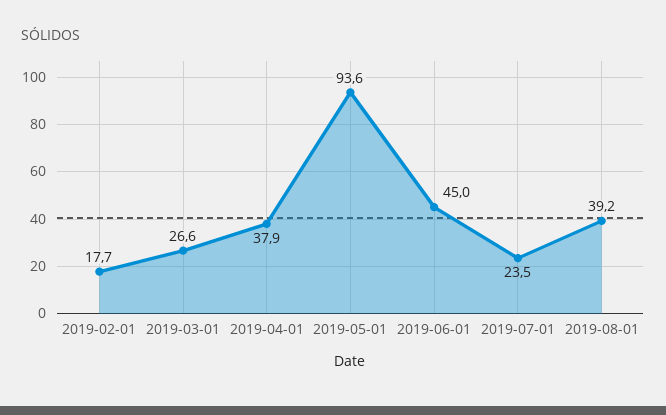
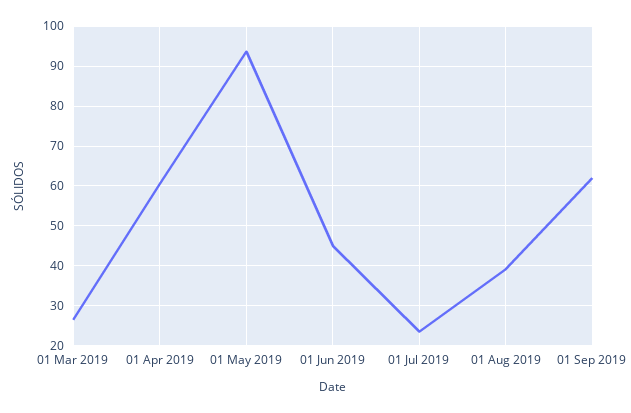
2019-02-01: 17.7 -> none
2019-04-01: 37.9 -> 60
01 Sep 2019: none -> 62

